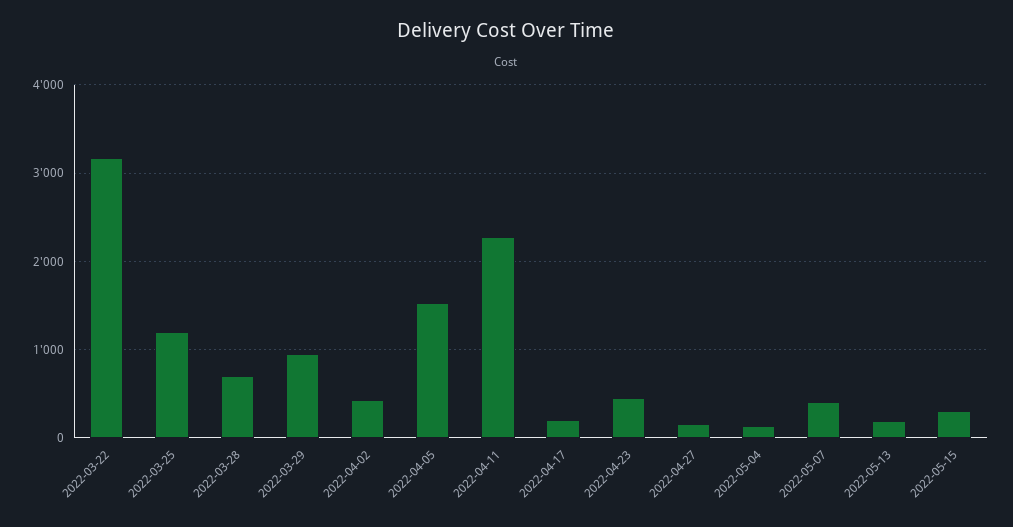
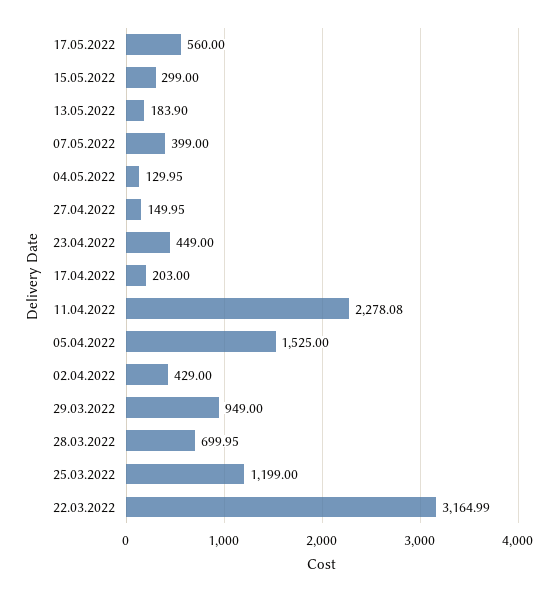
17.05.2022: none -> 560

